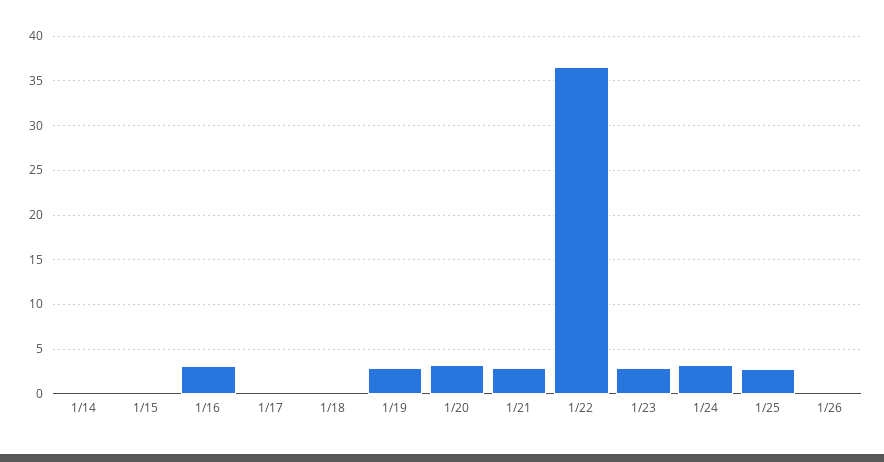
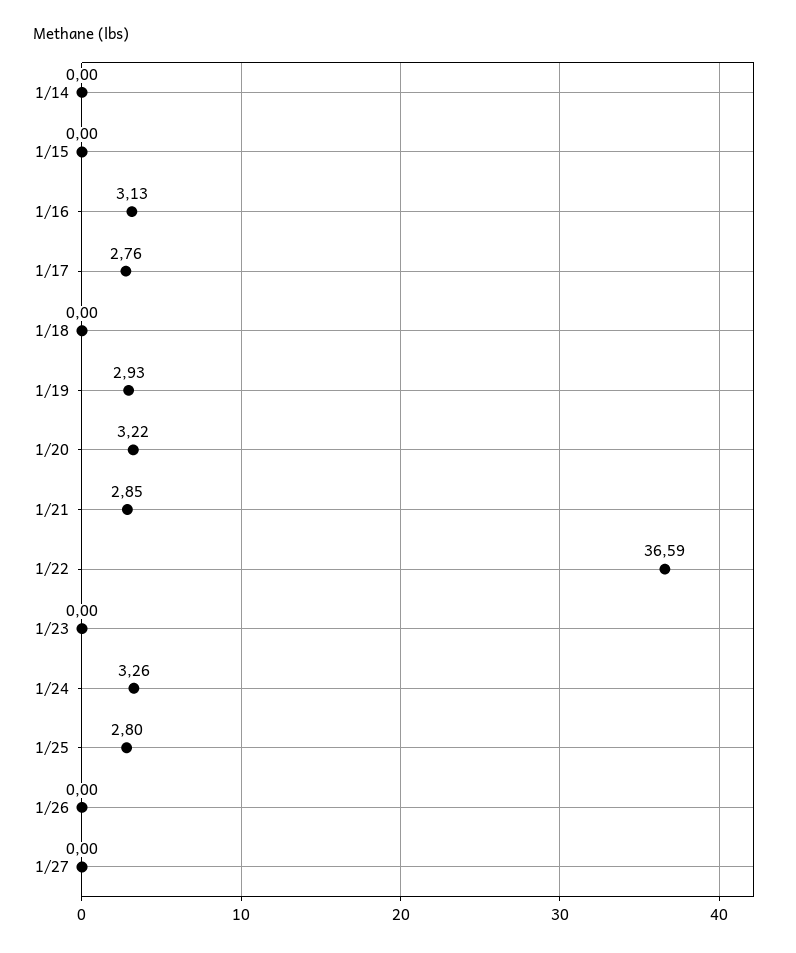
1/17: 0 -> 2.76
1/23: 3 -> 0
1/27: none -> 0

